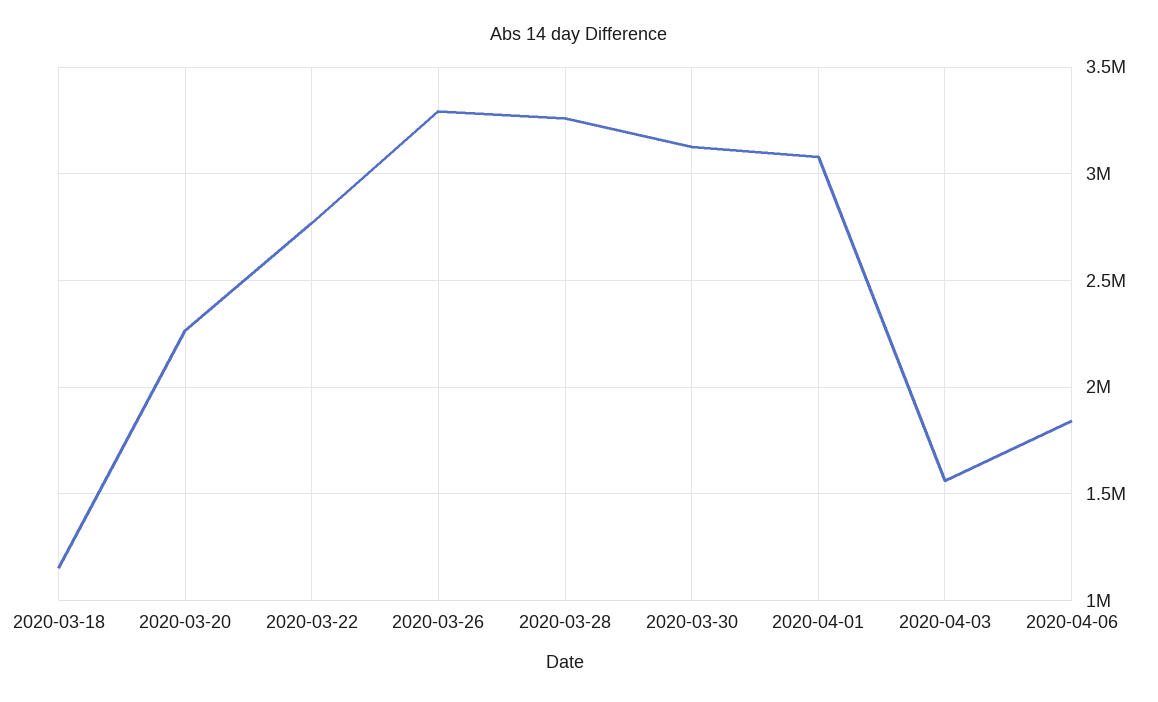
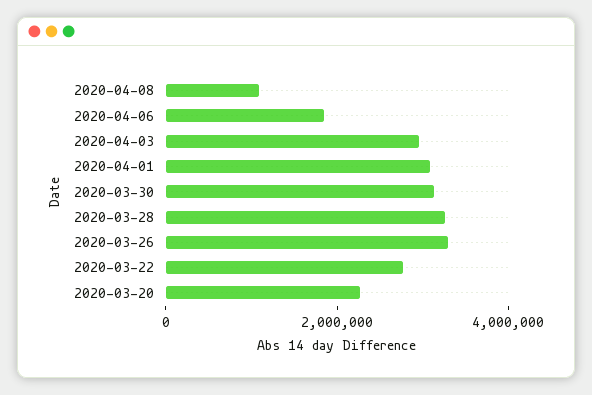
2020-03-18: 1150000 -> none
2020-04-03: 1550000 -> 3000000
2020-04-08: none -> 1000000

